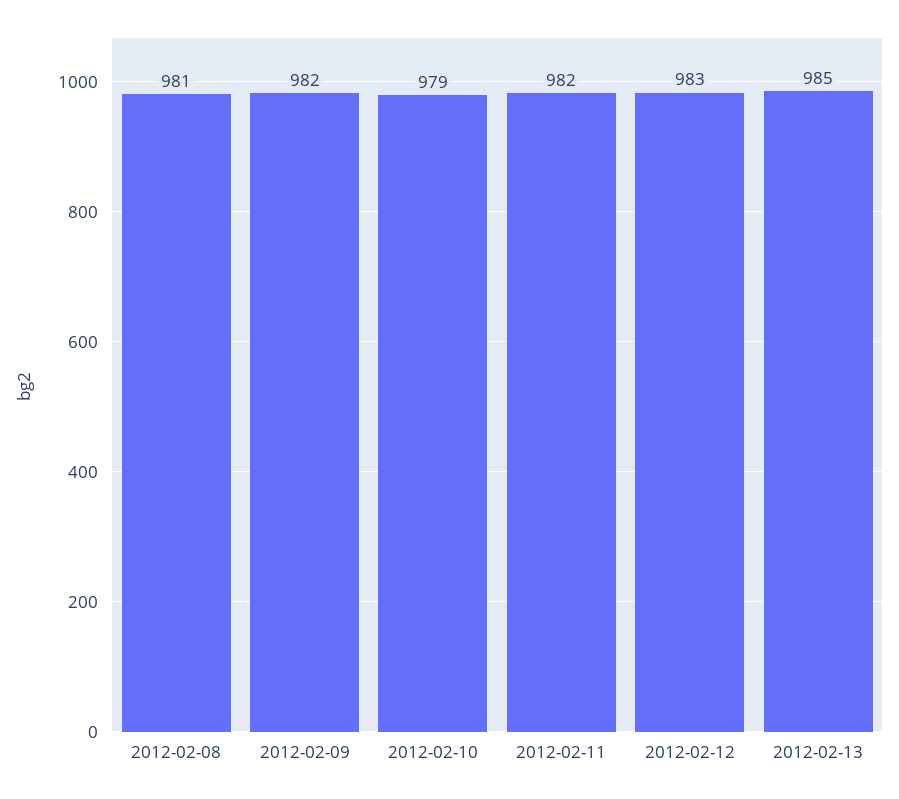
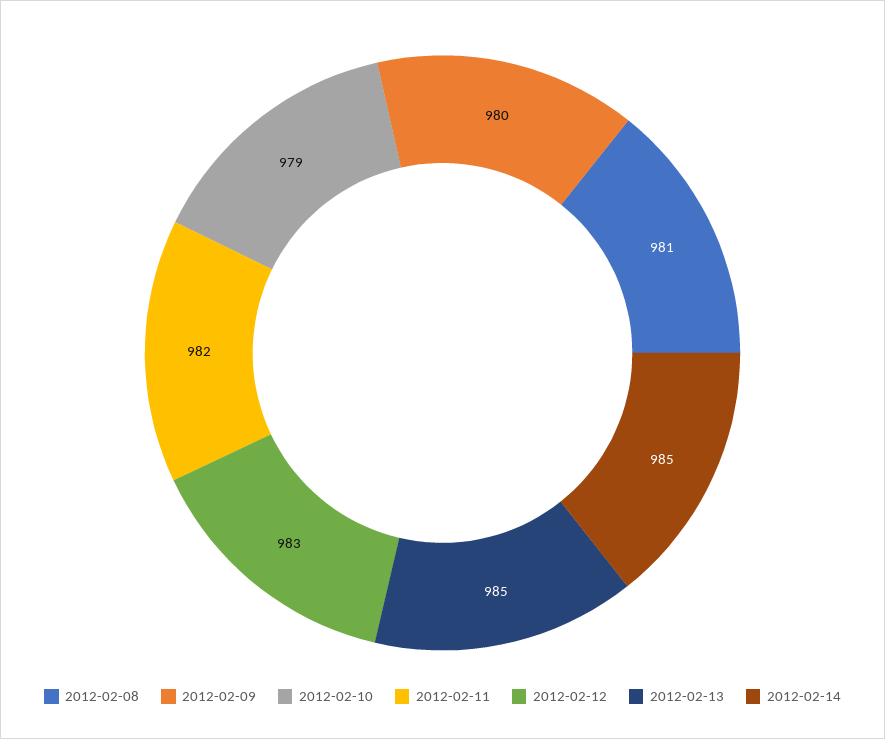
2012-02-09: 982 -> 980
2012-02-14: none -> 985

